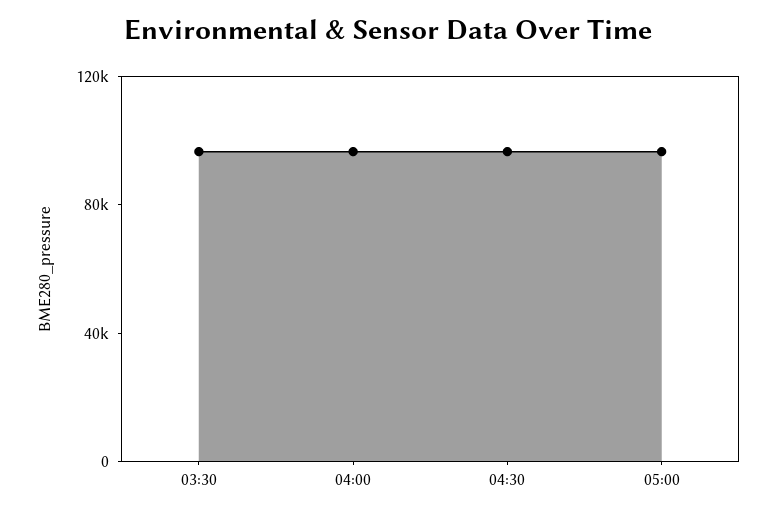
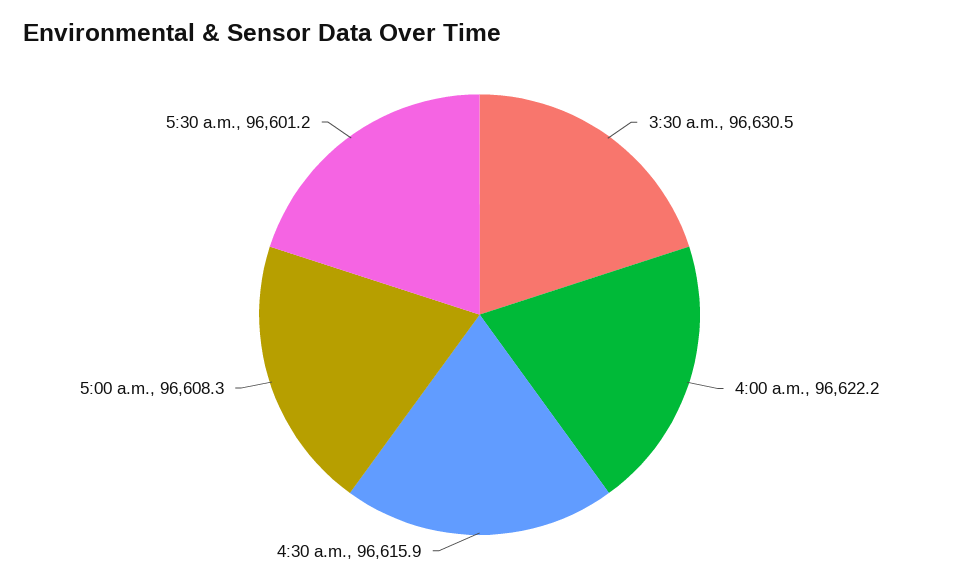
5:30 a.m.: none -> 96601.2

